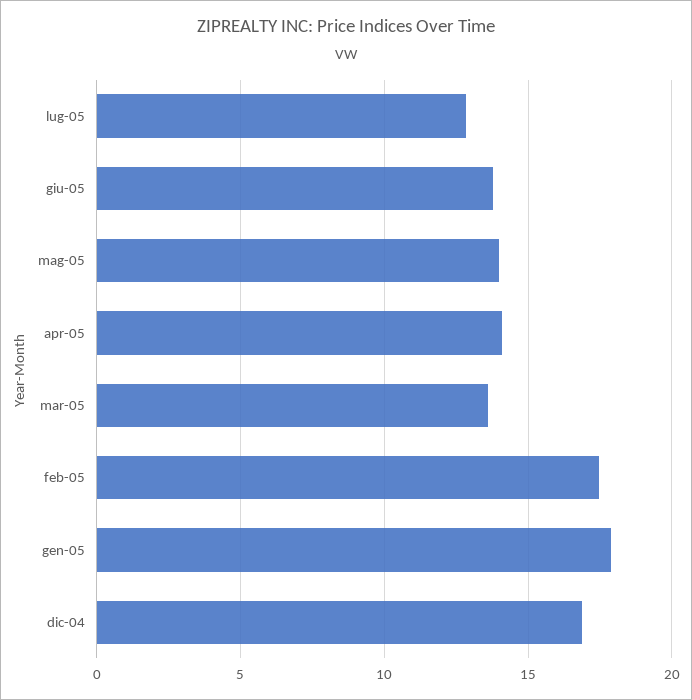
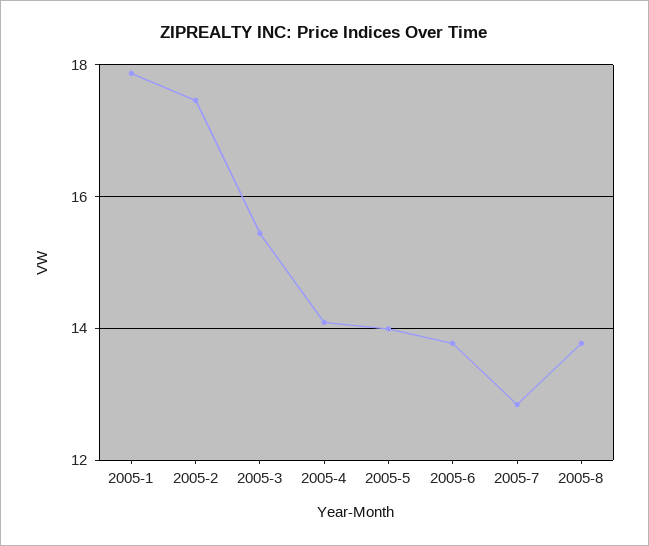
mar-05: 13.5 -> 15.4
dic-04: 17 -> none
2005-8: none -> 13.8

